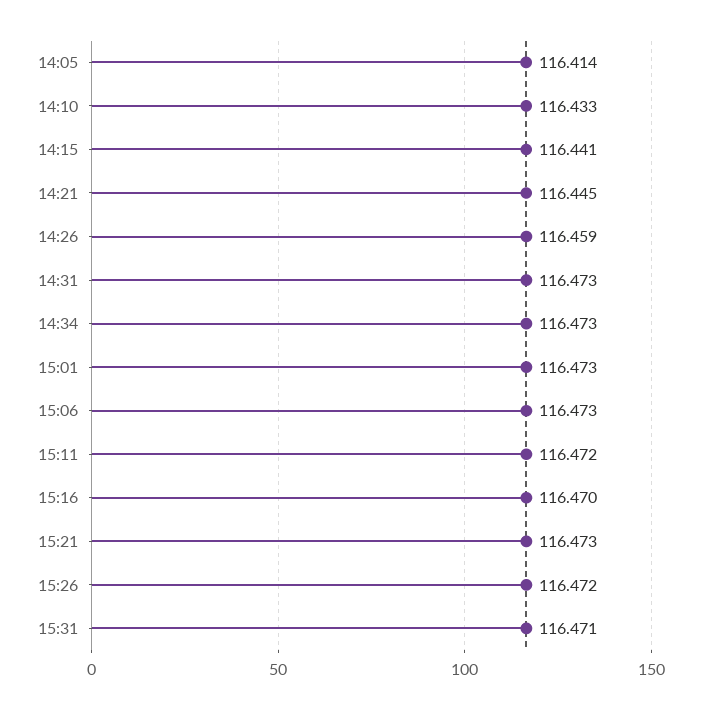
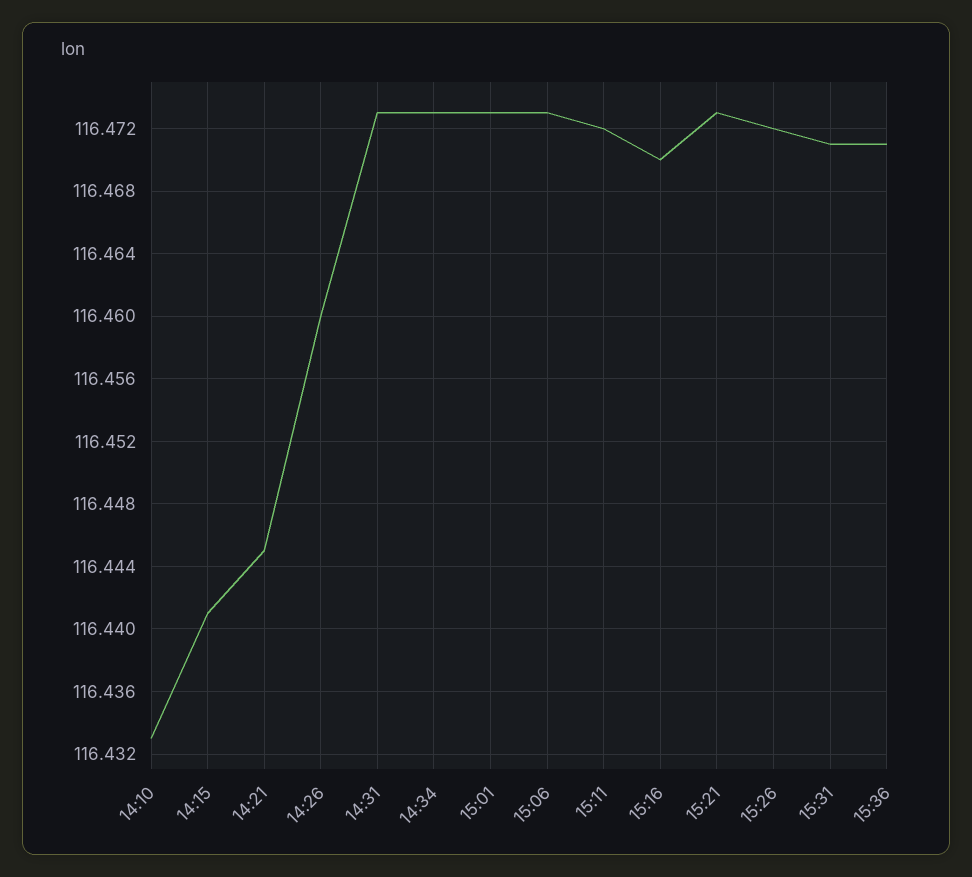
14:05: 116.414 -> none
14:26: 116.459 -> 116.46
15:36: none -> 116.471

